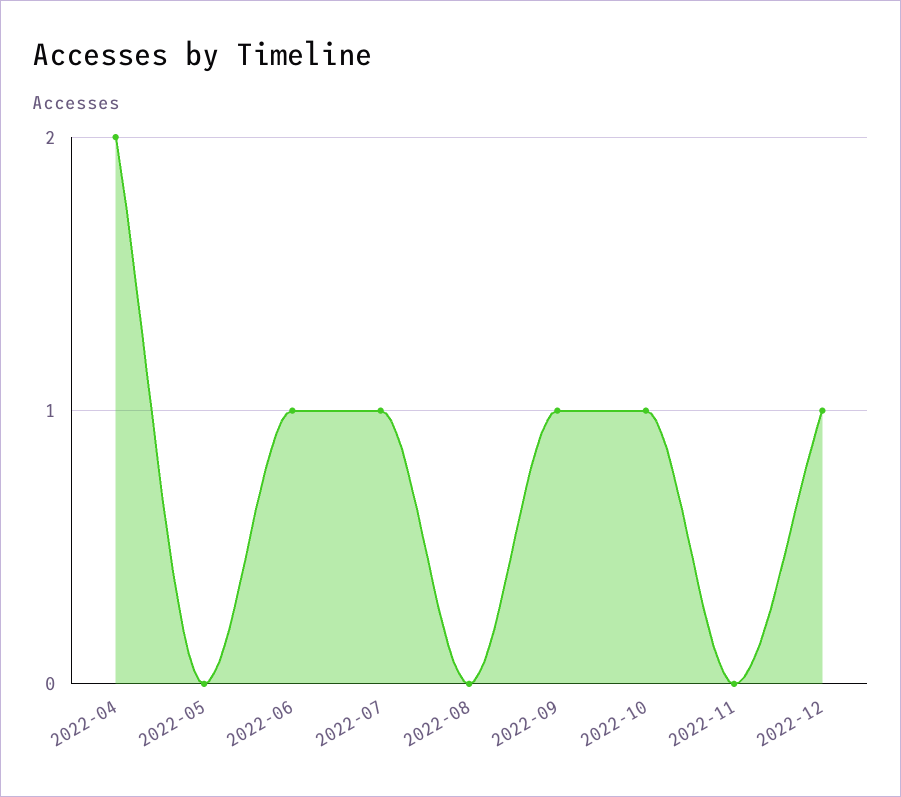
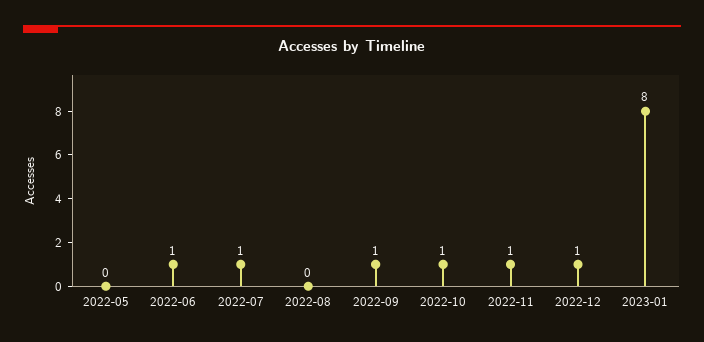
2022-04: 2 -> none
2022-11: 0 -> 1
2023-01: none -> 8

